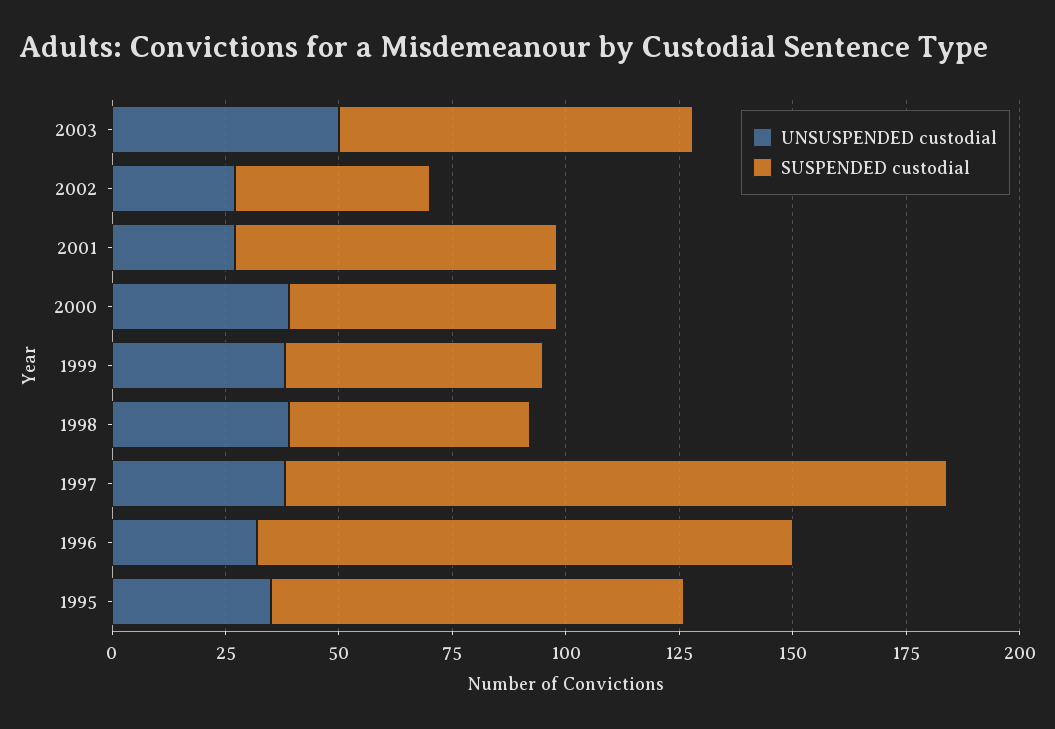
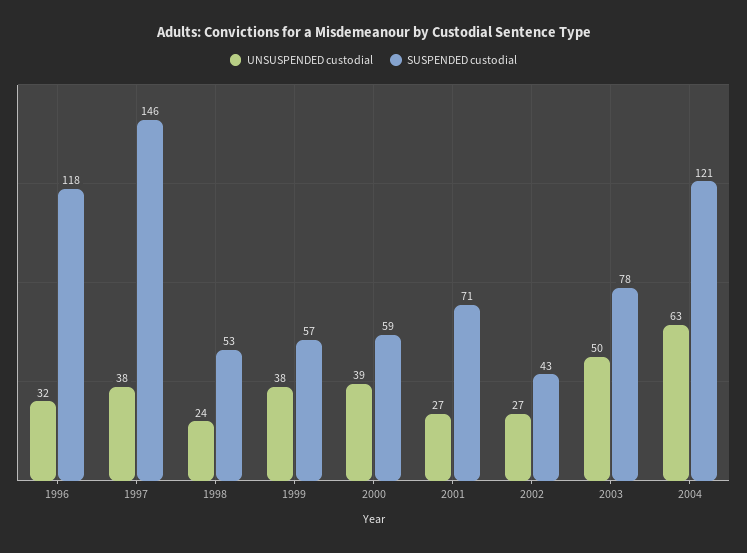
UNSUSPENDED custodial, 1998: 40 -> 24
UNSUSPENDED custodial, 1995: 35 -> none
SUSPENDED custodial, 1995: 90 -> none
UNSUSPENDED custodial, 2004: none -> 63
SUSPENDED custodial, 2004: none -> 121

